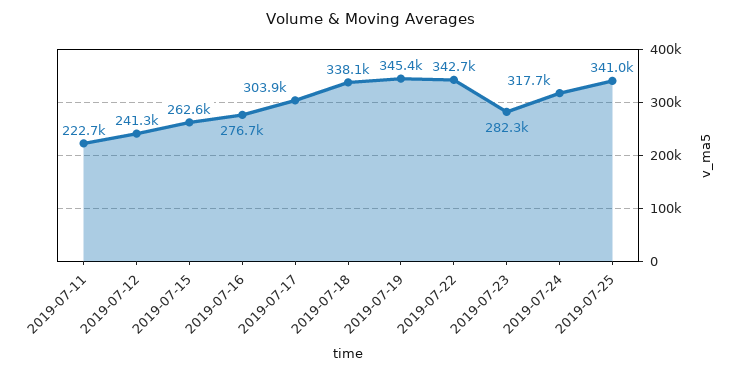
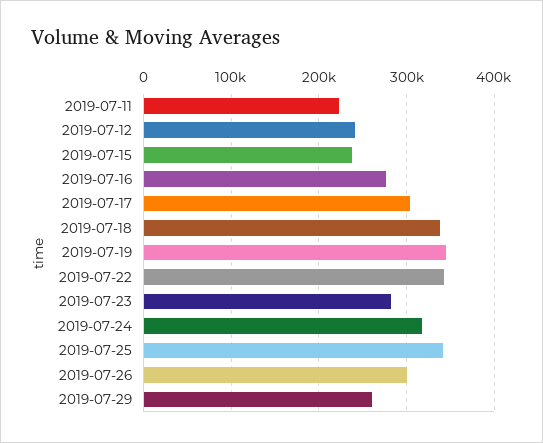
2019-07-15: 262600 -> 240000
2019-07-26: none -> 300000
2019-07-29: none -> 260000

